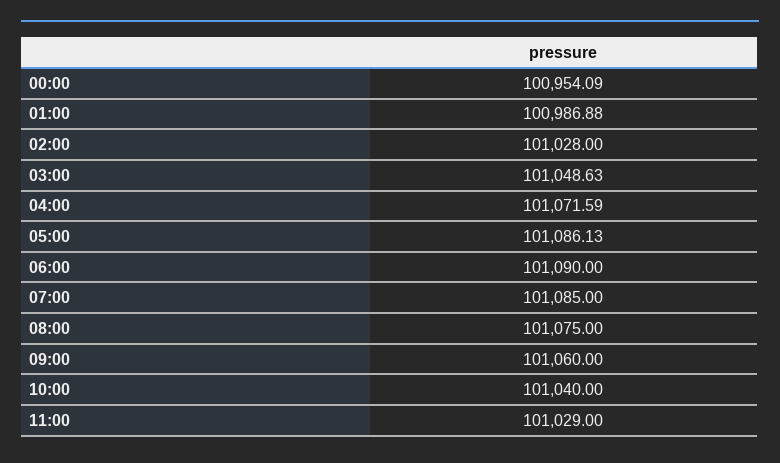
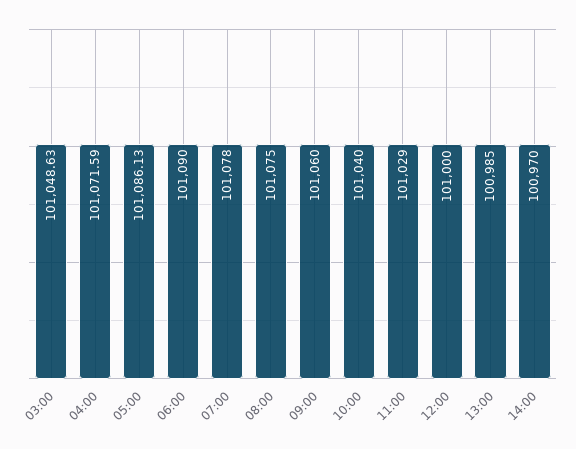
00:00: 100954.09 -> none
01:00: 100986.88 -> none
02:00: 101028 -> none
07:00: 101085 -> 101078
12:00: none -> 101000
13:00: none -> 100985
14:00: none -> 100970

